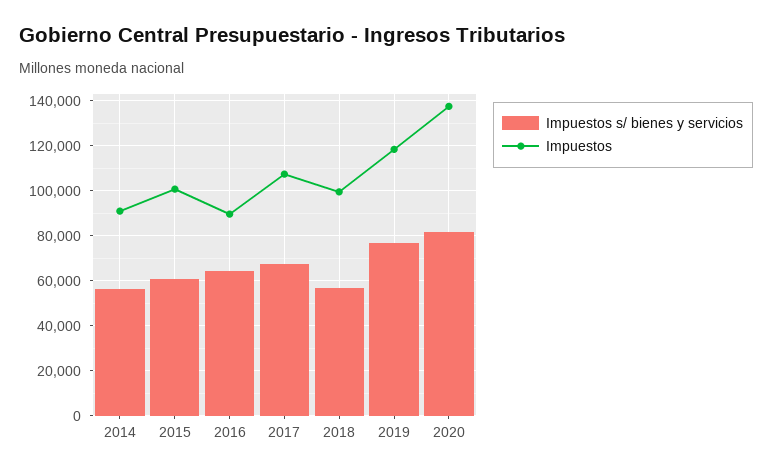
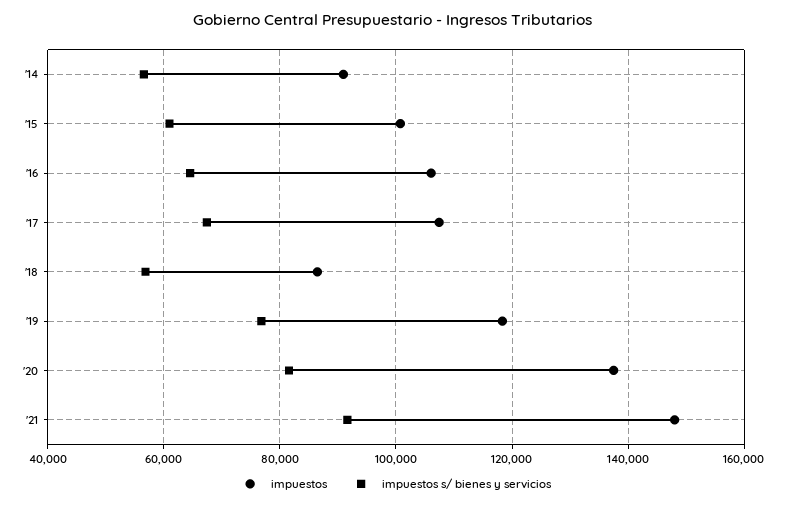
Impuestos, 2016: 90000 -> 106000
Impuestos, 2018: 100000 -> 86000
Impuestos, '21: none -> 148000
Impuestos s/ bienes y servicios, '21: none -> 92000

